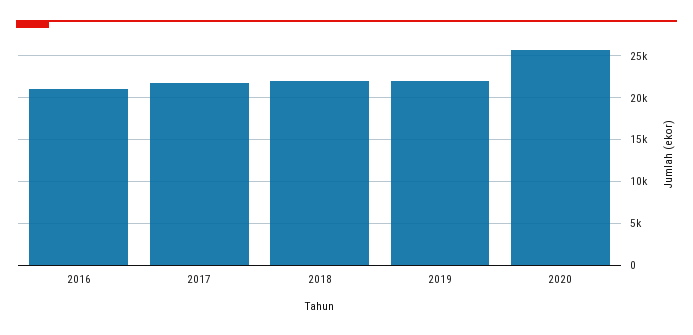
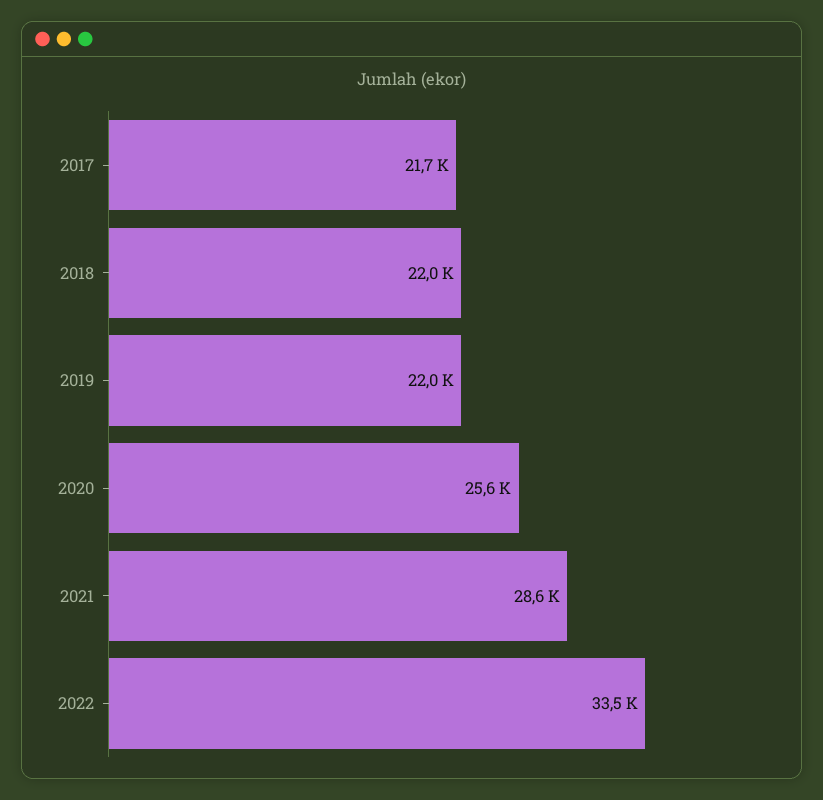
2016: 21000 -> none
2021: none -> 28600
2022: none -> 33500

